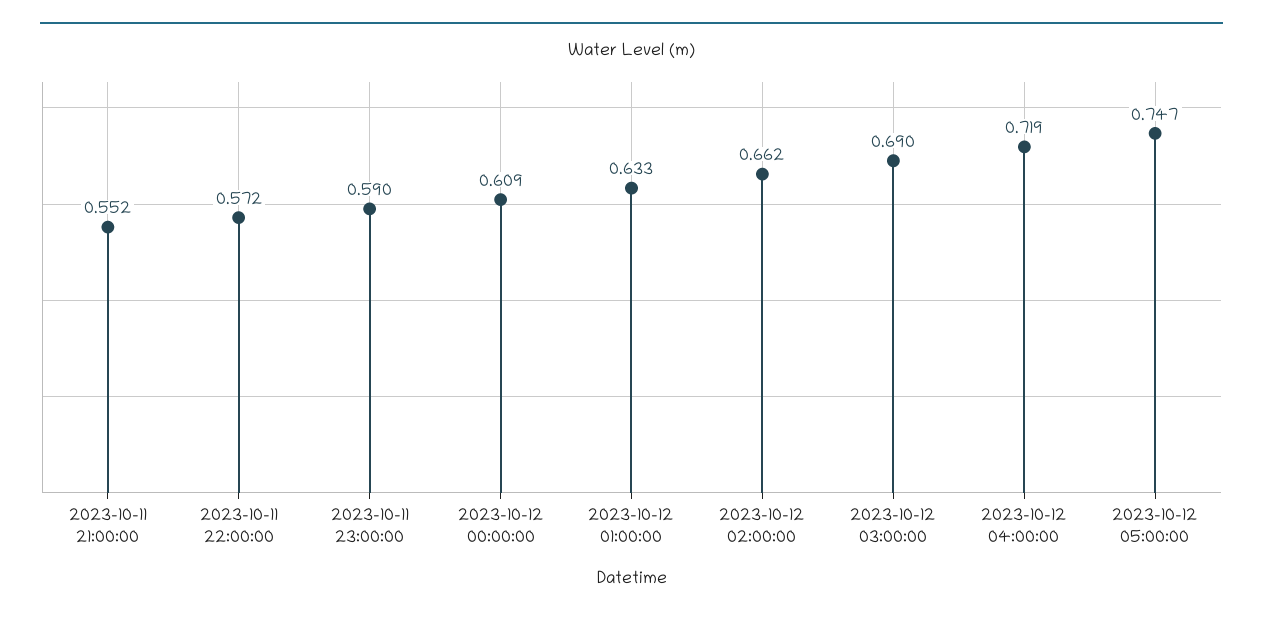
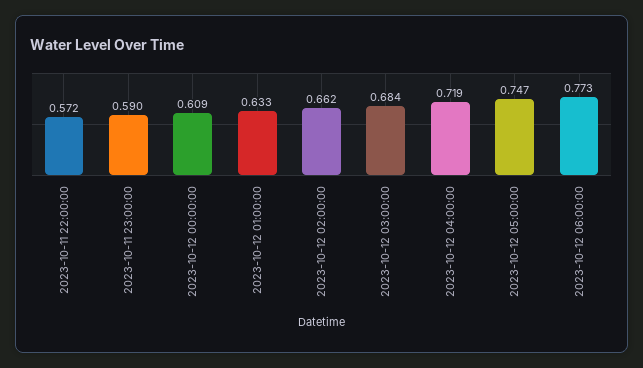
2023-10-11 21:00:00: 0.552 -> none
2023-10-12 03:00:00: 0.69 -> 0.684
2023-10-12 06:00:00: none -> 0.773

